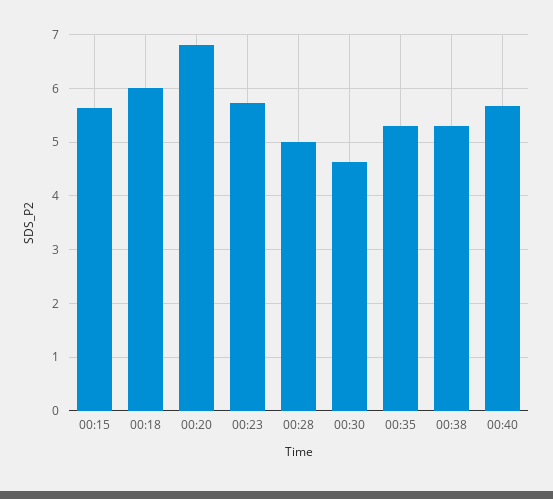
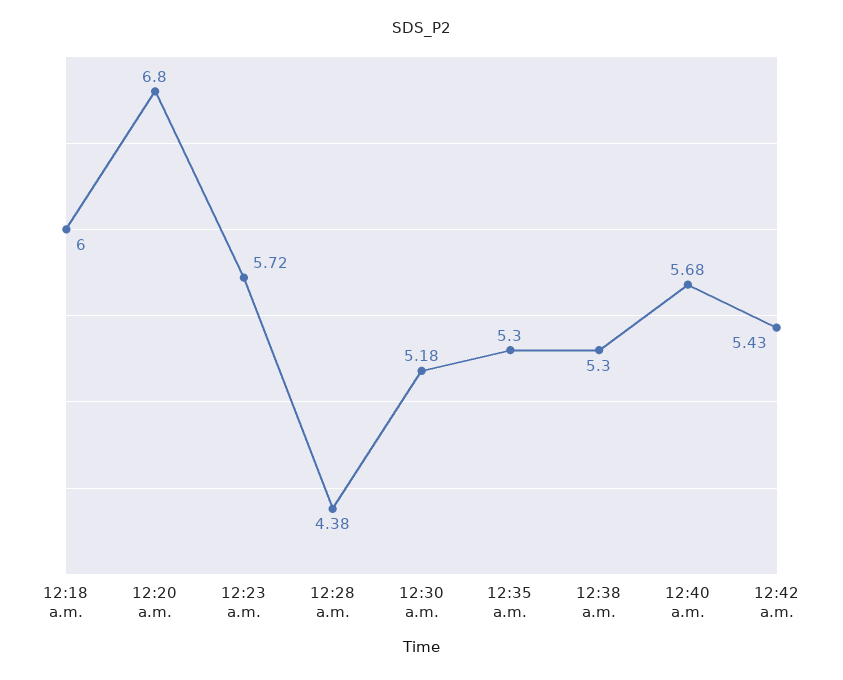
00:15: 5.6 -> none
00:28: 5 -> 4.38
00:30: 4.6 -> 5.18
12:42 a.m.: none -> 5.43

